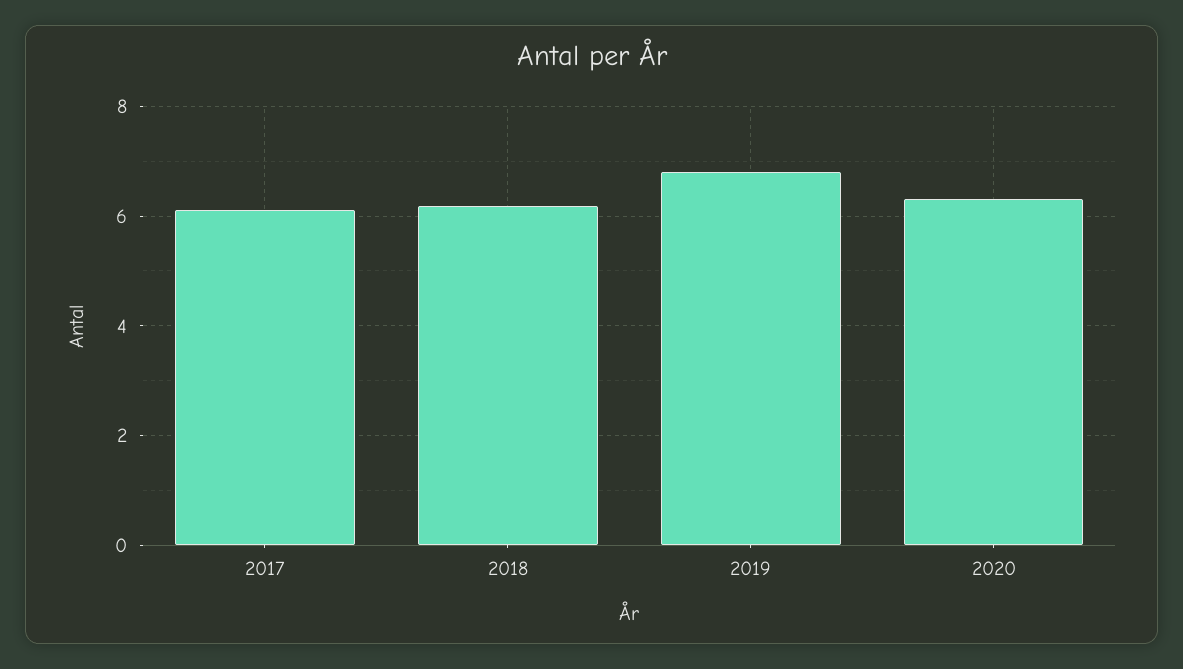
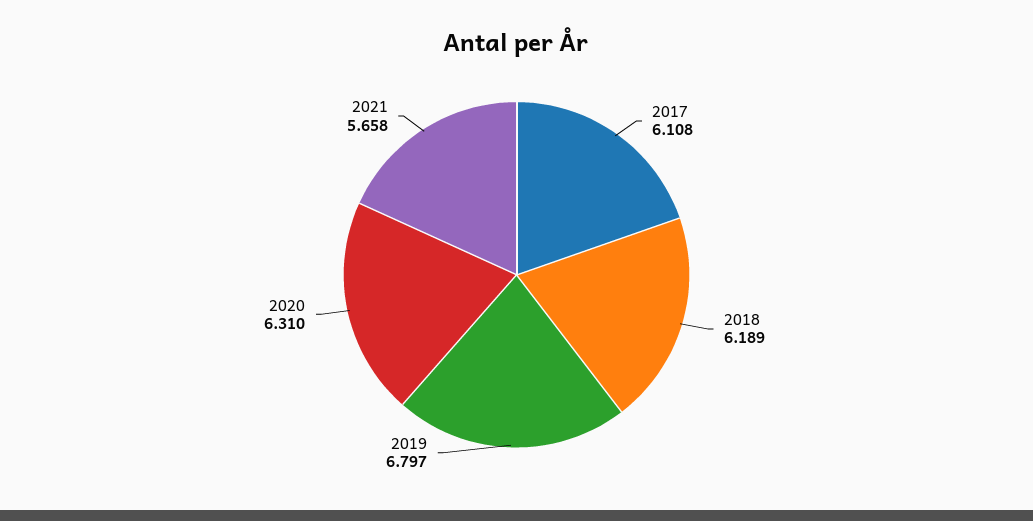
2021: none -> 5.658

